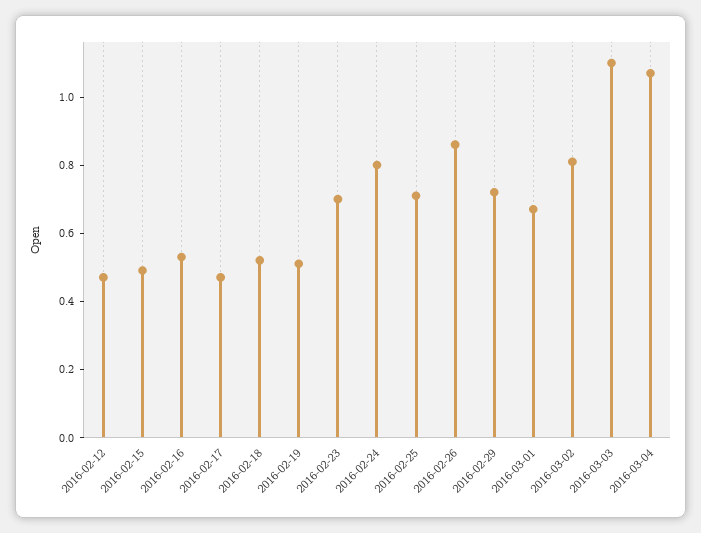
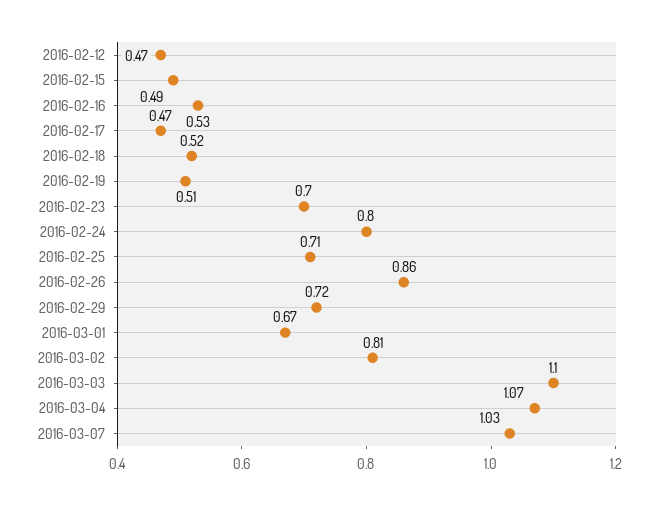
2016-03-07: none -> 1.03

